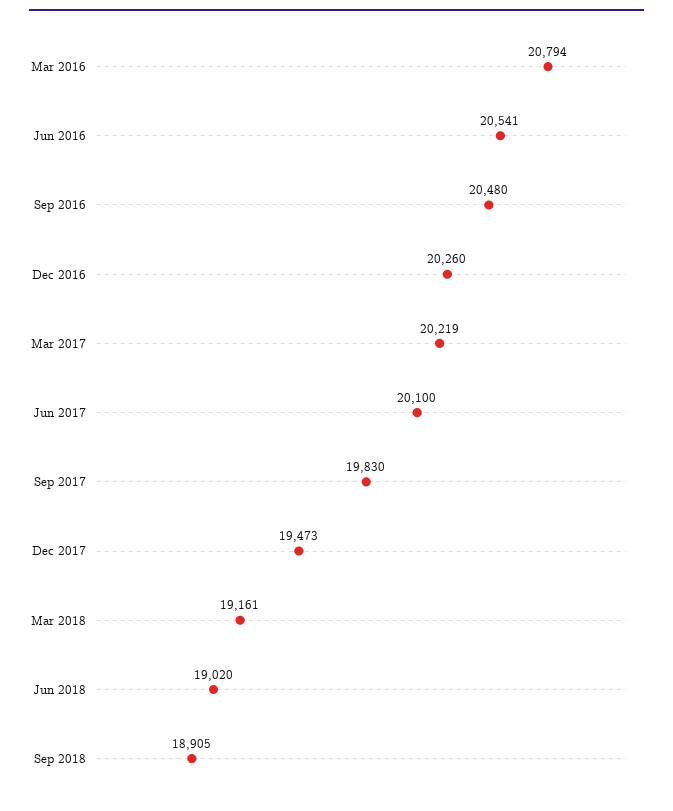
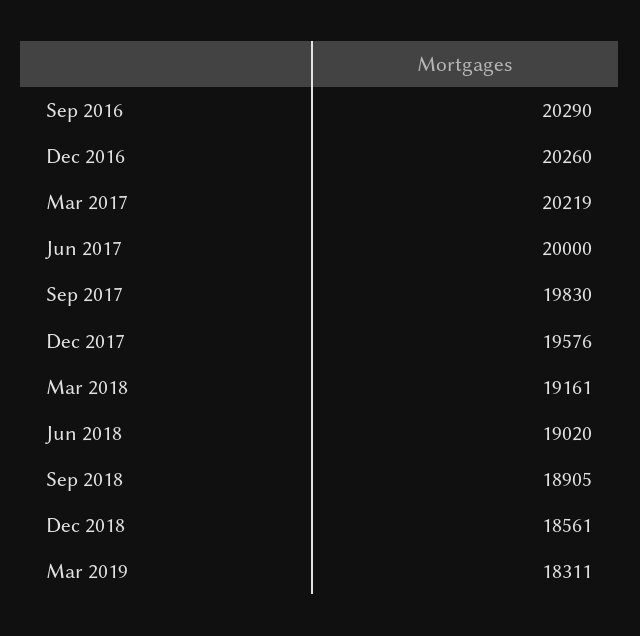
Mar 2016: 20794 -> none
Jun 2016: 20541 -> none
Sep 2016: 20480 -> 20290
Jun 2017: 20100 -> 20000
Dec 2017: 19473 -> 19576
Dec 2018: none -> 18561
Mar 2019: none -> 18311

